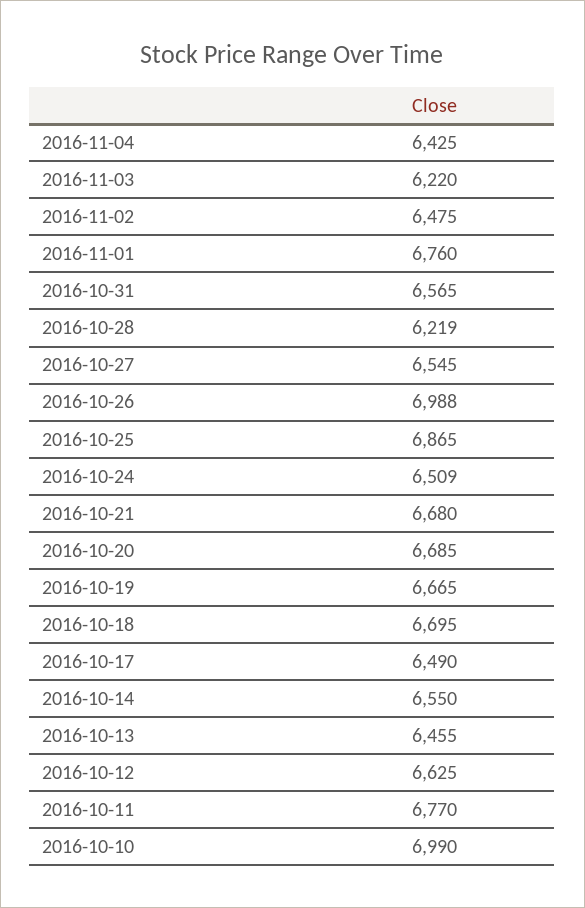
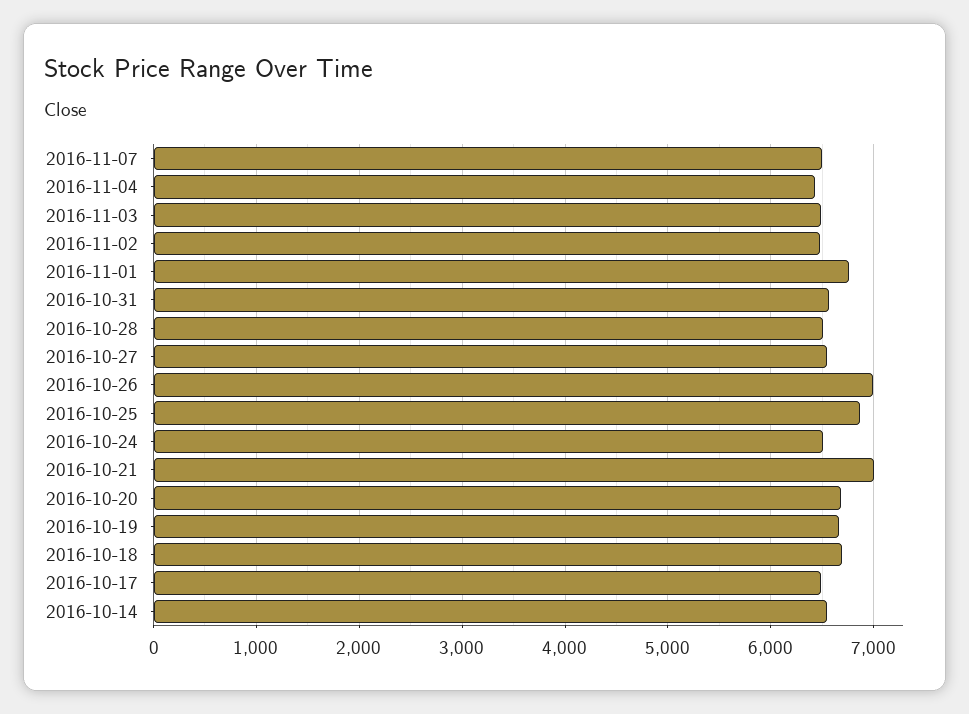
2016-11-03: 6220 -> 6500
2016-10-28: 6219 -> 6500
2016-10-21: 6680 -> 7000
2016-10-13: 6455 -> none
2016-10-12: 6625 -> none
2016-10-11: 6770 -> none
2016-10-10: 6990 -> none
2016-11-07: none -> 6500

